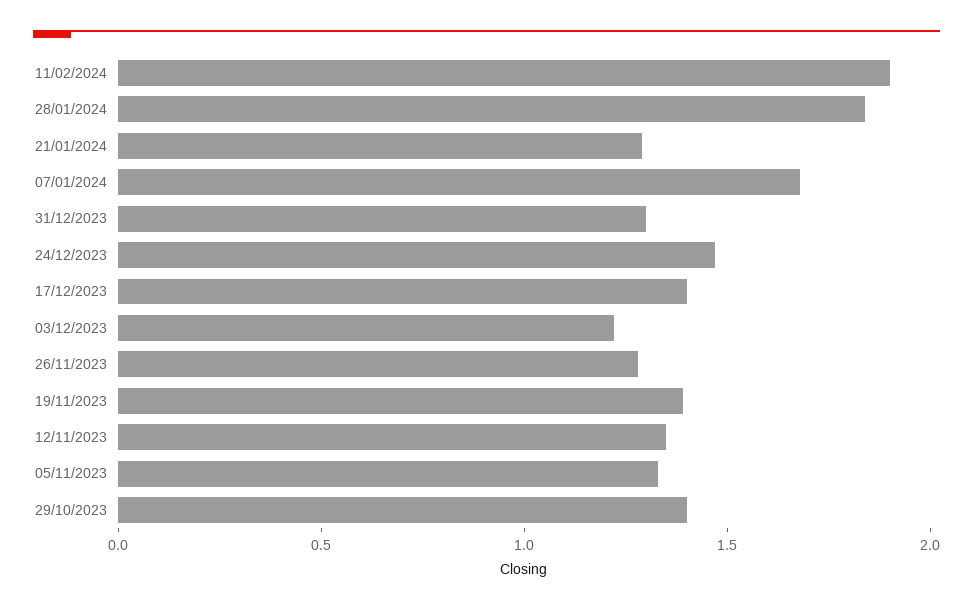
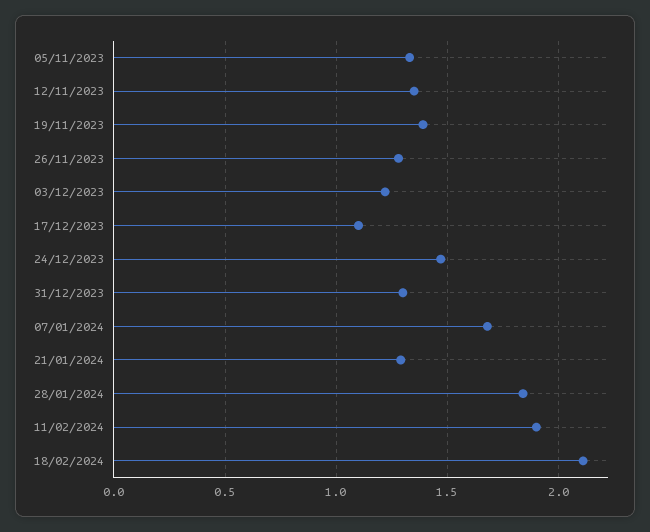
17/12/2023: 1.4 -> 1.1
29/10/2023: 1.4 -> none
18/02/2024: none -> 2.1

